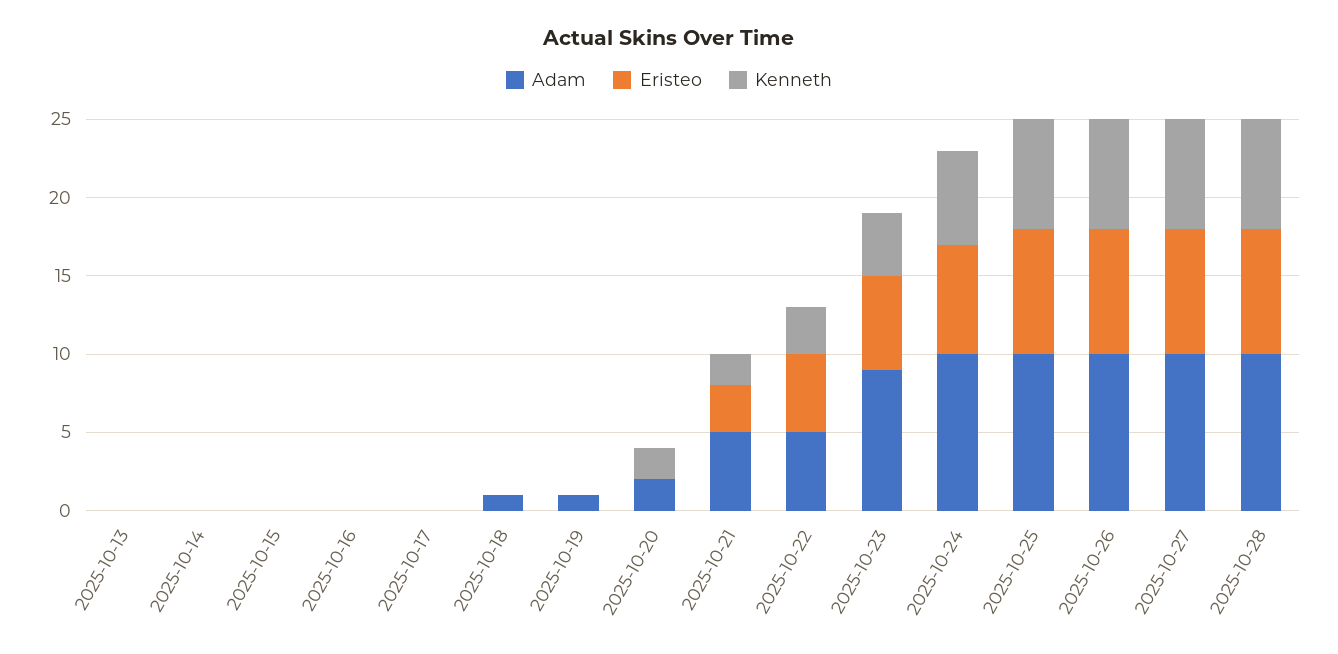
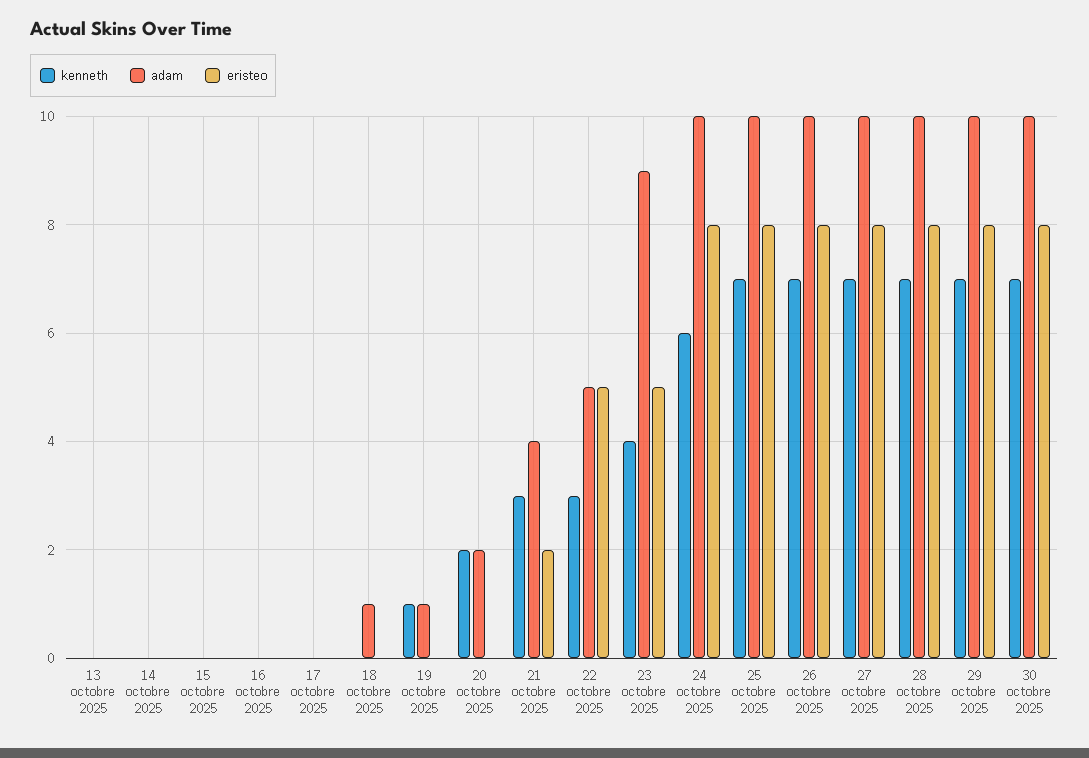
Kenneth, 2025-10-19: 0 -> 1
Adam, 2025-10-21: 5 -> 4
Eristeo, 2025-10-21: 3 -> 2
Kenneth, 2025-10-21: 2 -> 3
Eristeo, 2025-10-23: 6 -> 5
Eristeo, 2025-10-24: 7 -> 8
Kenneth, 29 octobre 2025: none -> 7
Adam, 29 octobre 2025: none -> 10
Eristeo, 29 octobre 2025: none -> 8
Kenneth, 30 octobre 2025: none -> 7
Adam, 30 octobre 2025: none -> 10
Eristeo, 30 octobre 2025: none -> 8

